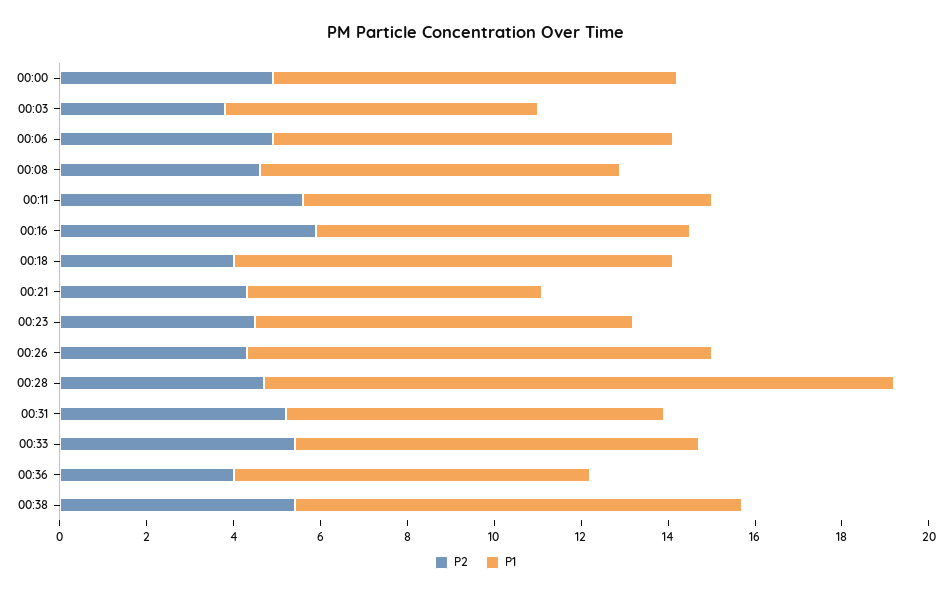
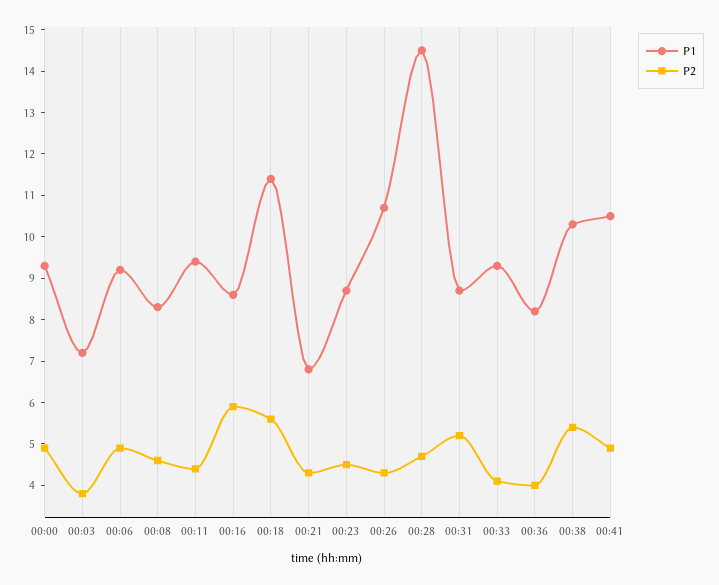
P2, 00:11: 5.5 -> 4.5
P2, 00:18: 4 -> 5.5
P1, 00:18: 10 -> 11.5
P2, 00:33: 5.5 -> 4
P1, 00:41: none -> 10.5
P2, 00:41: none -> 5

